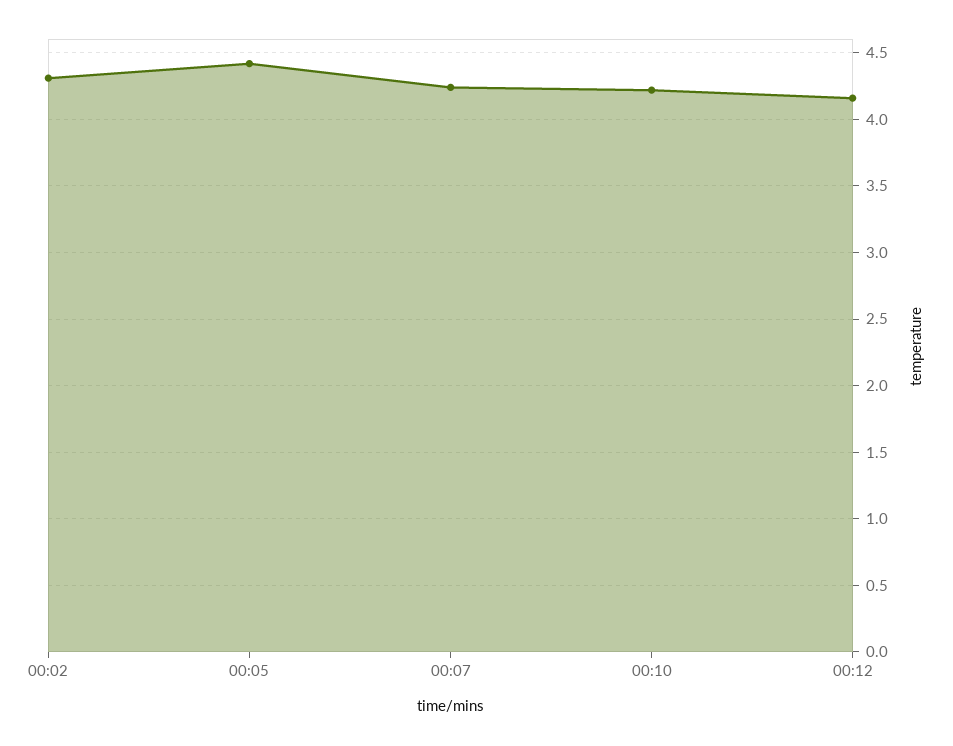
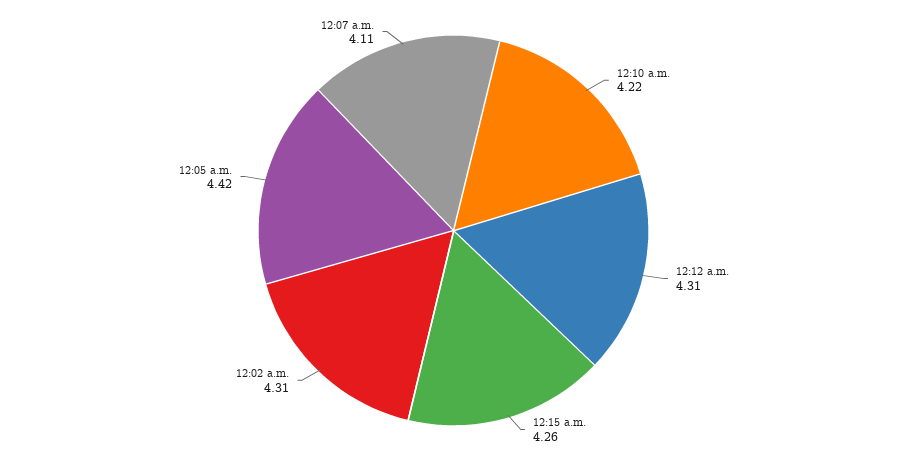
00:07: 4.25 -> 4.11
00:12: 4.15 -> 4.31
12:15 a.m.: none -> 4.26

